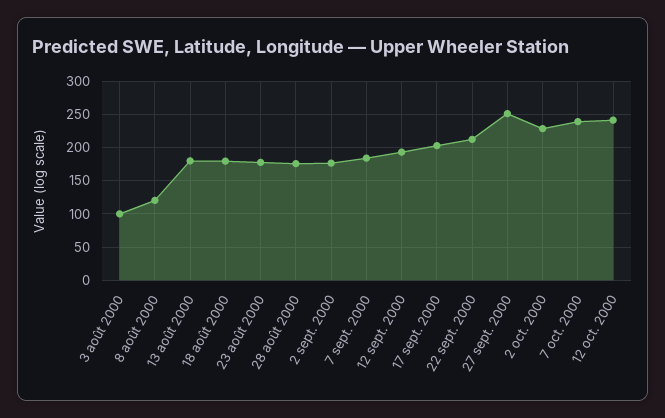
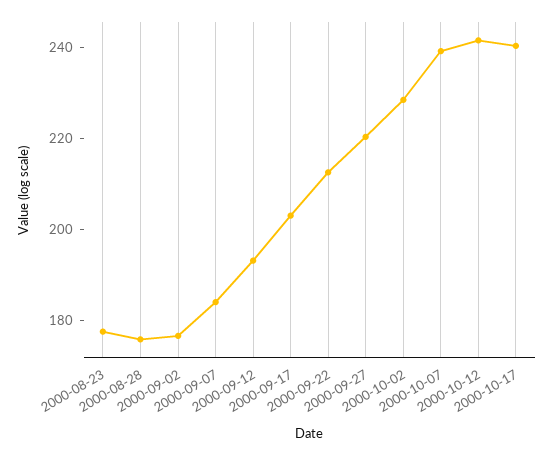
3 août 2000: 100 -> none
8 août 2000: 120 -> none
13 août 2000: 180 -> none
18 août 2000: 180 -> none
27 sept. 2000: 250 -> 220
2000-10-17: none -> 240

